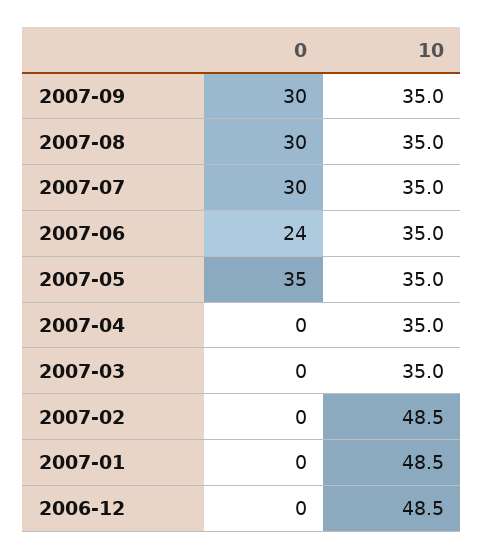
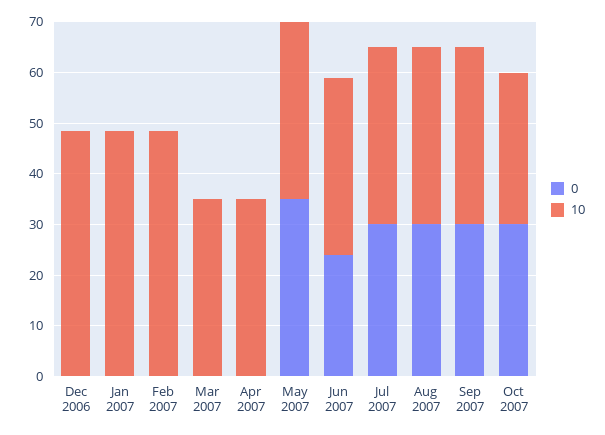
0, Oct 2007: none -> 30
10, Oct 2007: none -> 30

